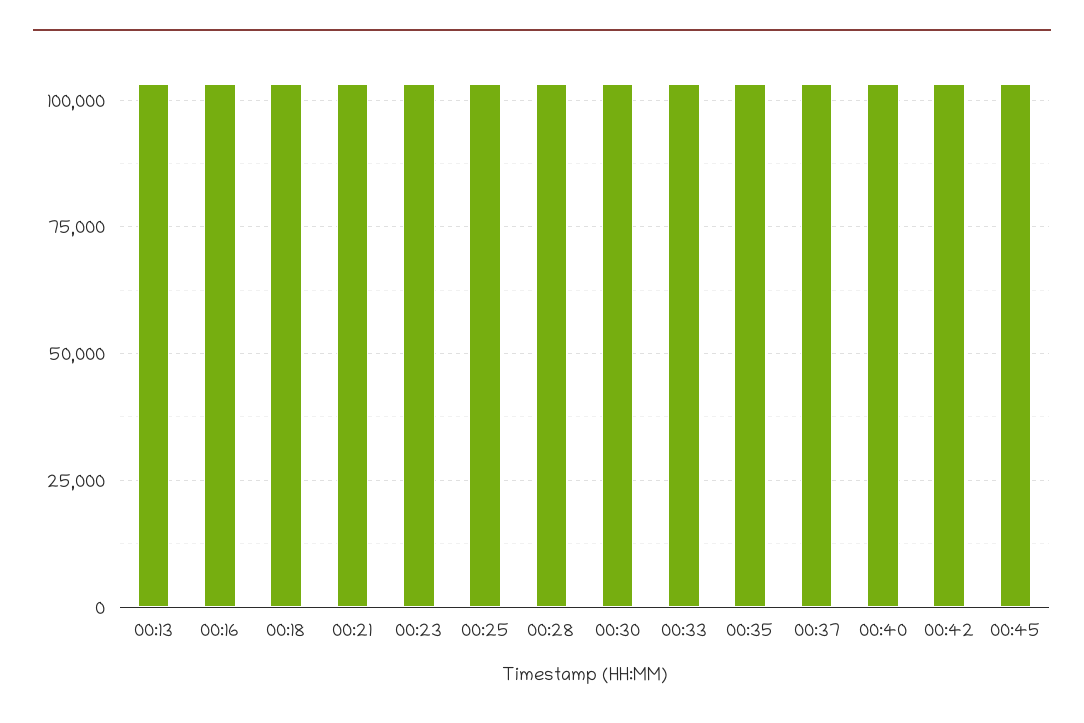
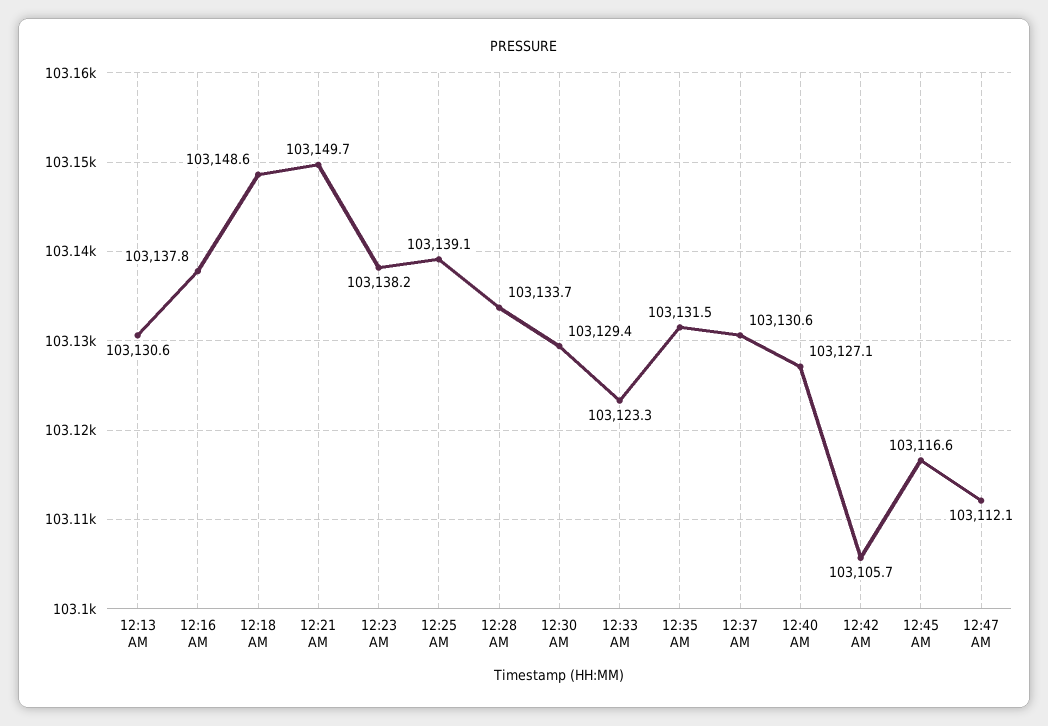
12:47 AM: none -> 103112.1

